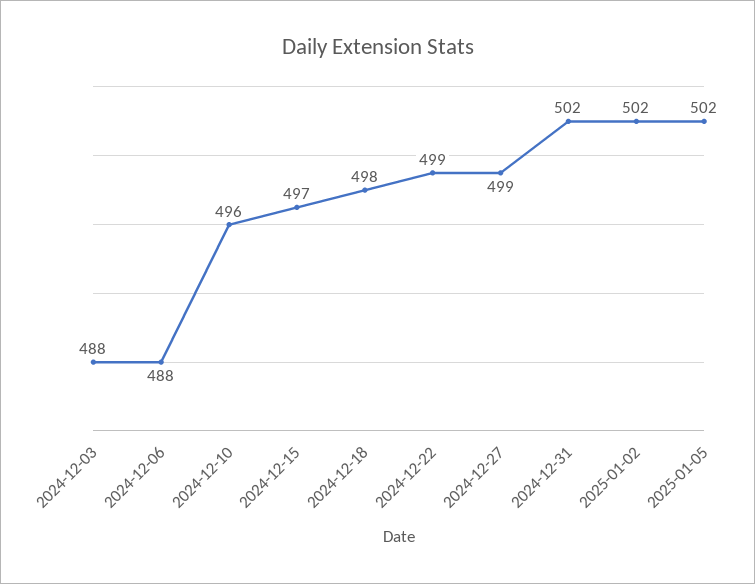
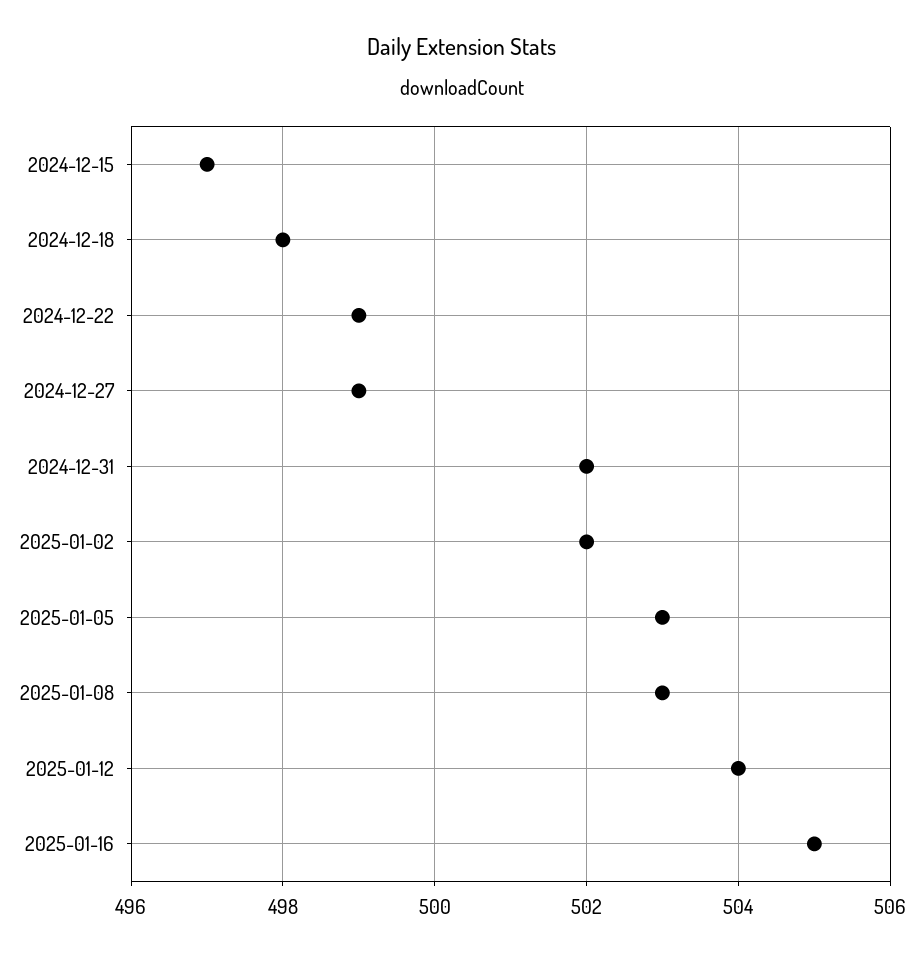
2024-12-03: 488 -> none
2024-12-06: 488 -> none
2024-12-10: 496 -> none
2025-01-05: 502 -> 503
2025-01-08: none -> 503
2025-01-12: none -> 504
2025-01-16: none -> 505

